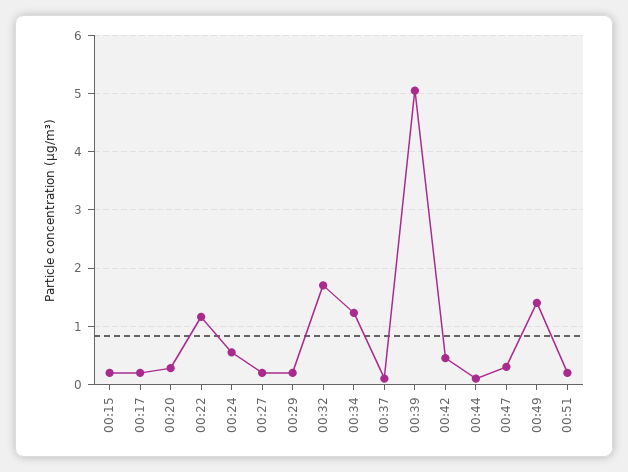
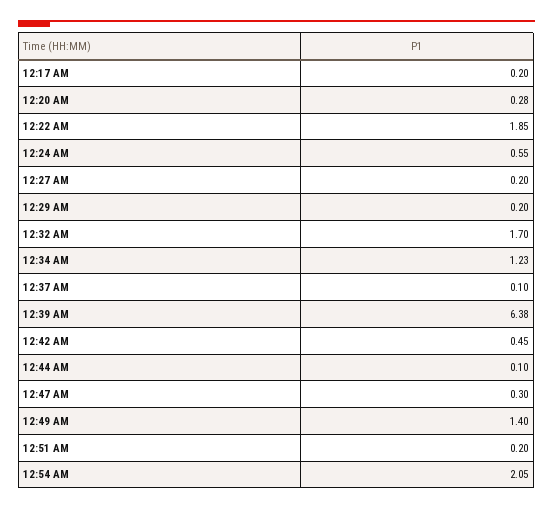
00:15: 0.2 -> none
00:22: 1.2 -> 1.85
00:39: 5 -> 6.38
12:54 AM: none -> 2.05

